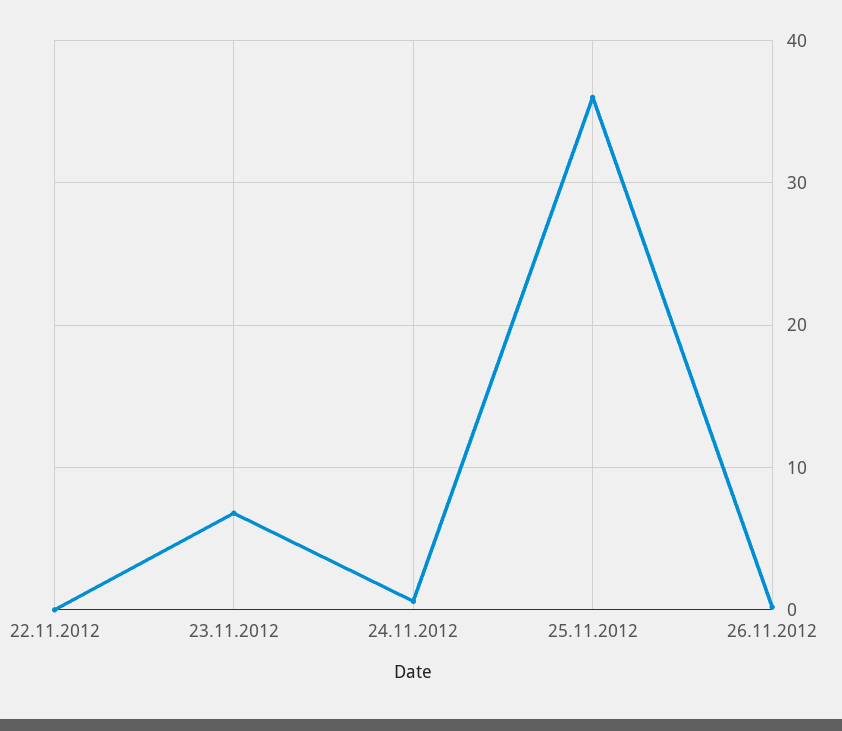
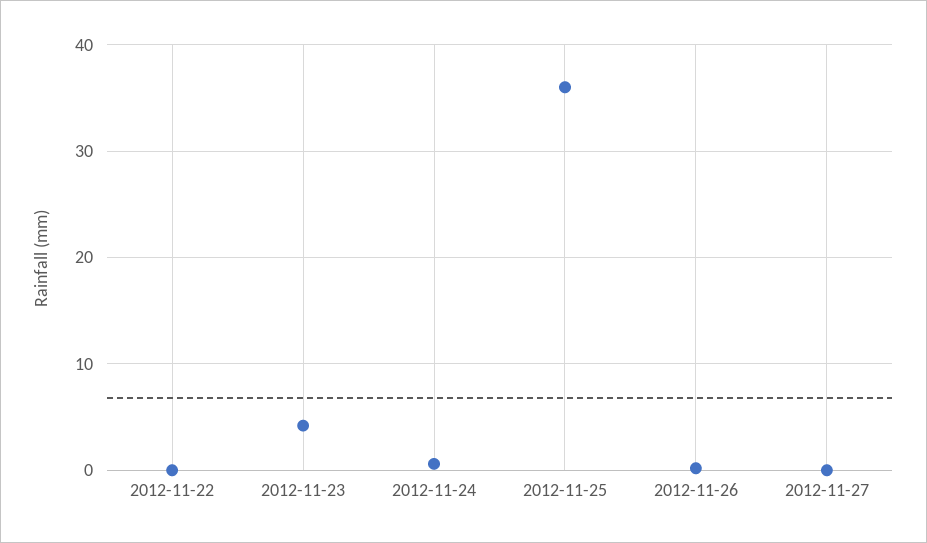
23.11.2012: 7 -> 4
2012-11-27: none -> 0

